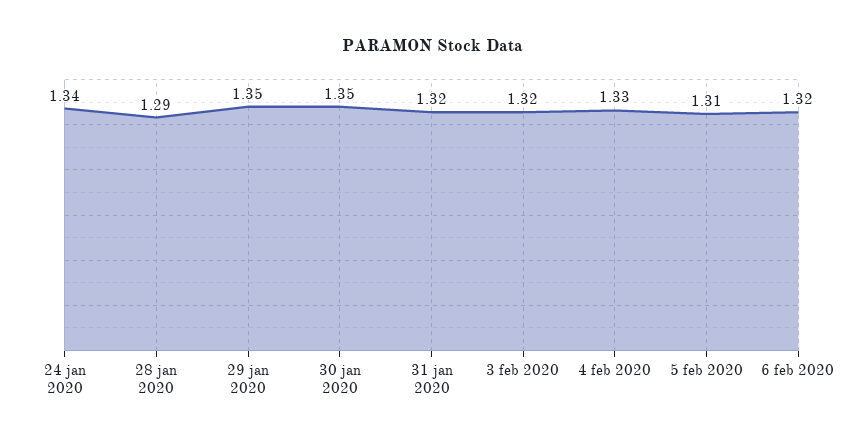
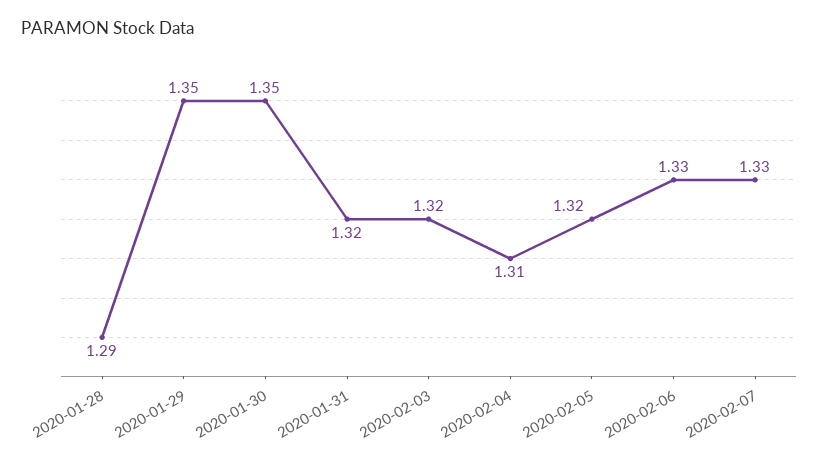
24 jan 2020: 1.34 -> none
4 feb 2020: 1.33 -> 1.31
5 feb 2020: 1.31 -> 1.32
6 feb 2020: 1.32 -> 1.33
2020-02-07: none -> 1.33

